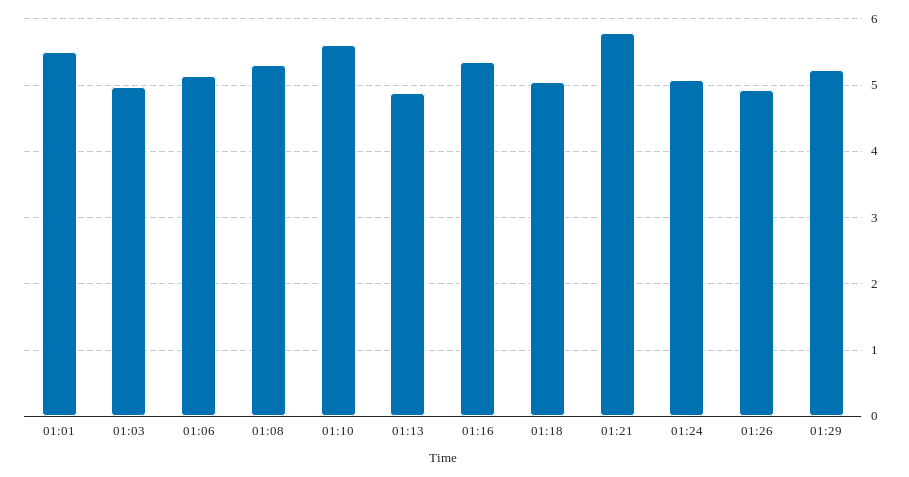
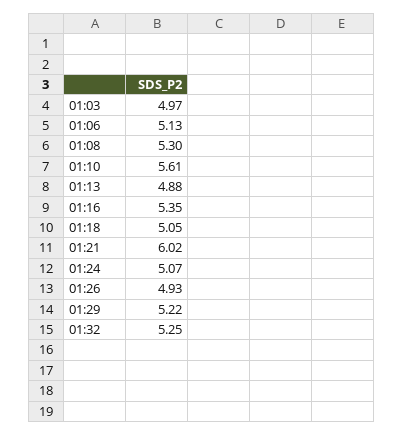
01:01: 5.5 -> none
01:21: 5.8 -> 6.02
01:32: none -> 5.25

